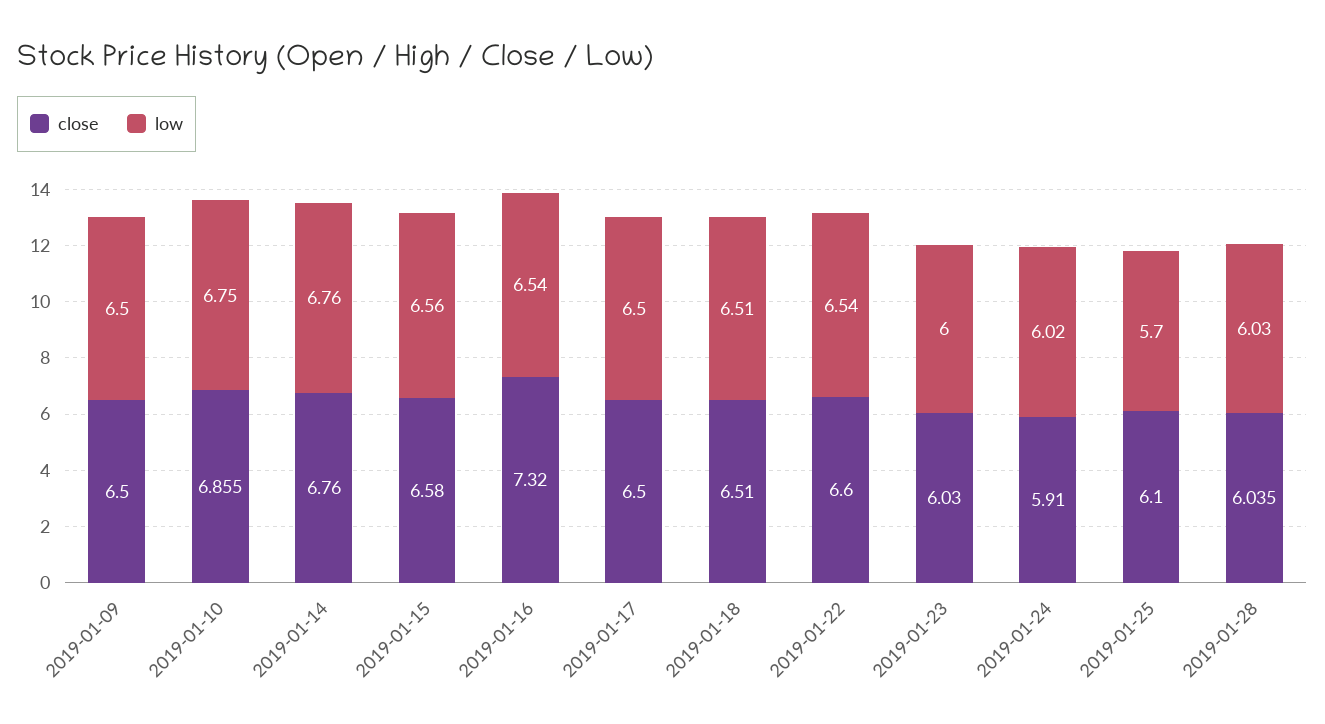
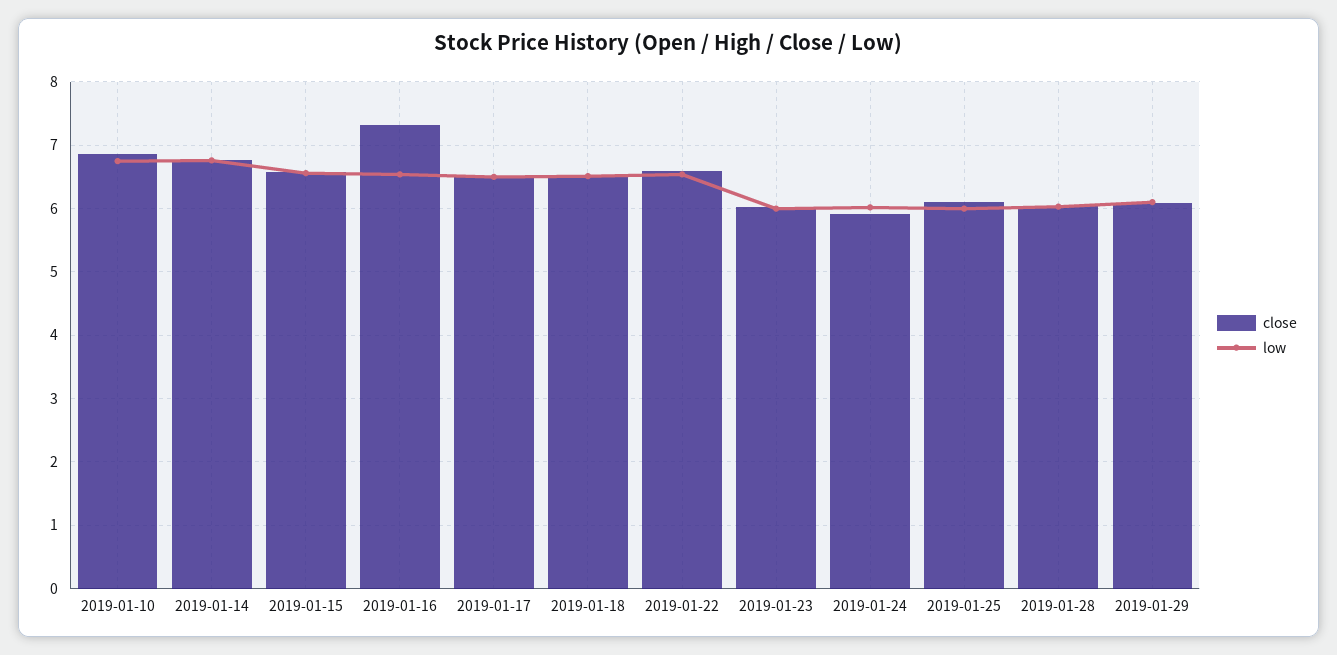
close, 2019-01-09: 6.5 -> none
low, 2019-01-09: 6.5 -> none
low, 2019-01-25: 5.7 -> 6
close, 2019-01-29: none -> 6.1
low, 2019-01-29: none -> 6.1

